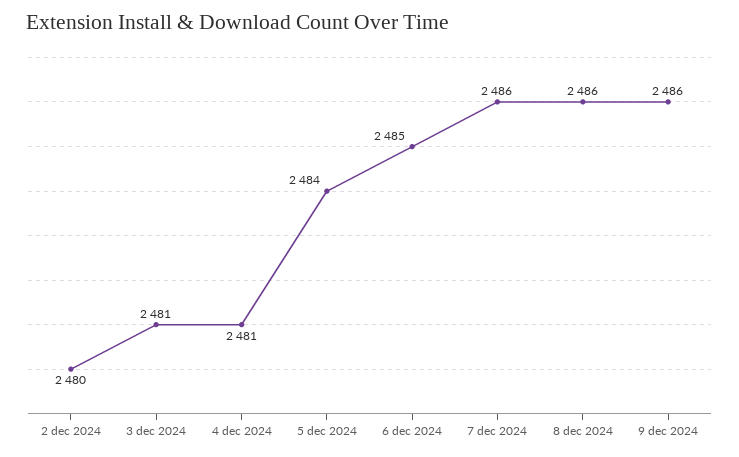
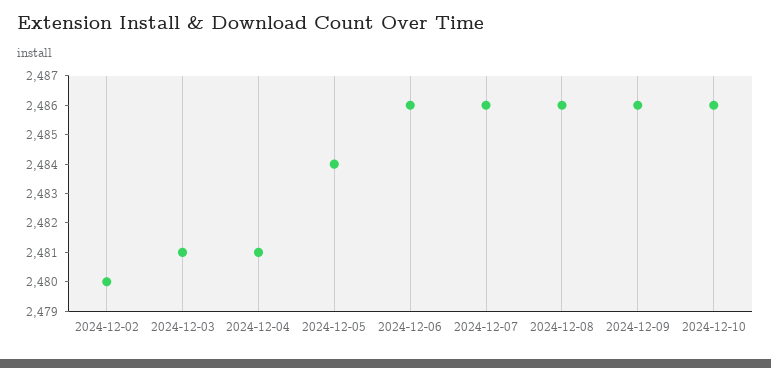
6 dec 2024: 2485 -> 2486
2024-12-10: none -> 2486

